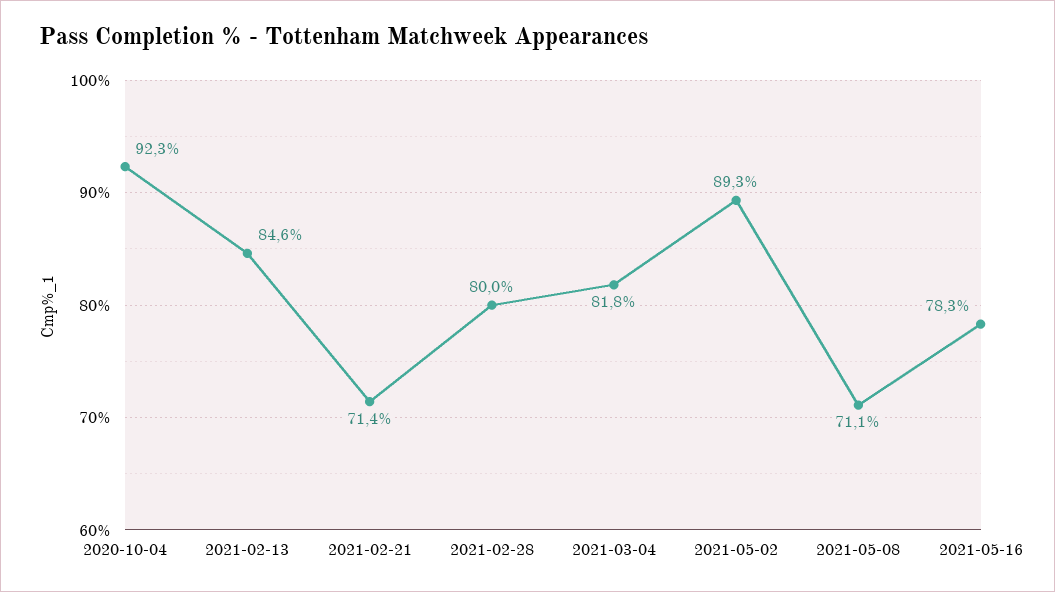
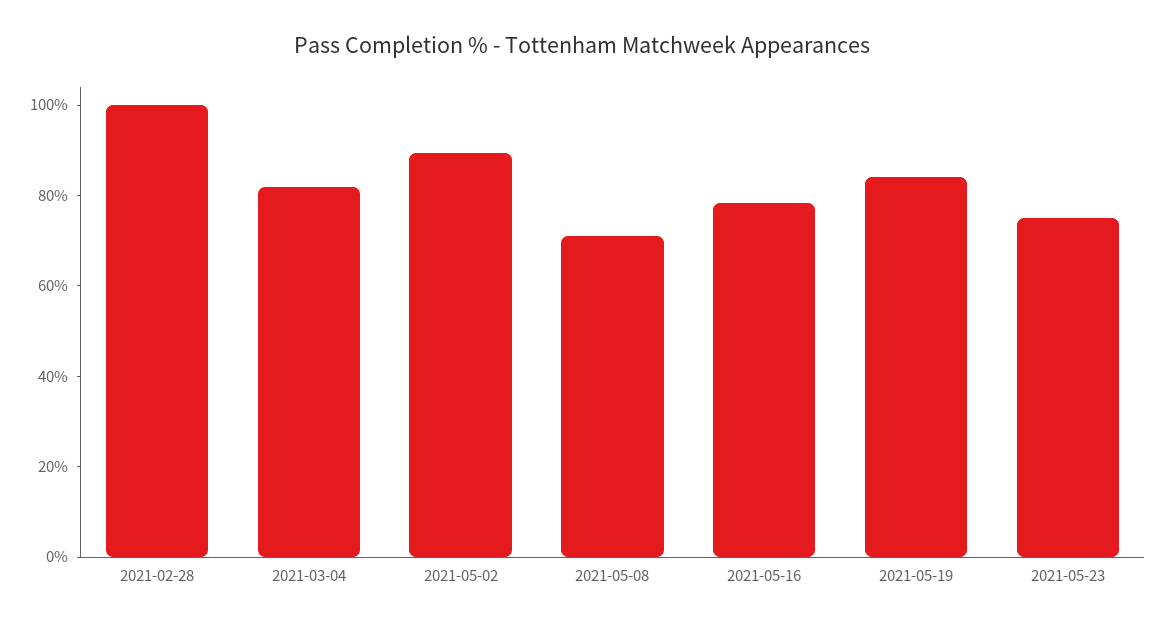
2020-10-04: 92.3 -> none
2021-02-13: 84.6 -> none
2021-02-21: 71.4 -> none
2021-02-28: 80 -> 100
2021-05-19: none -> 85
2021-05-23: none -> 75

